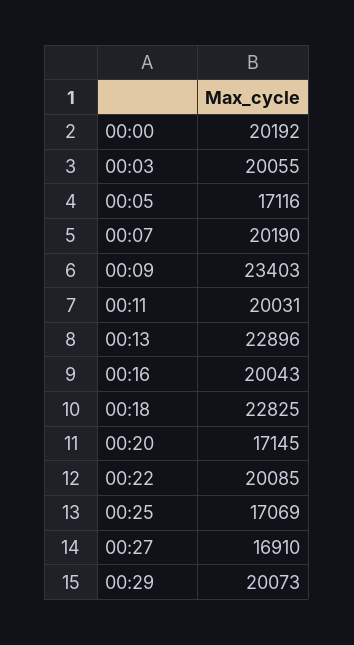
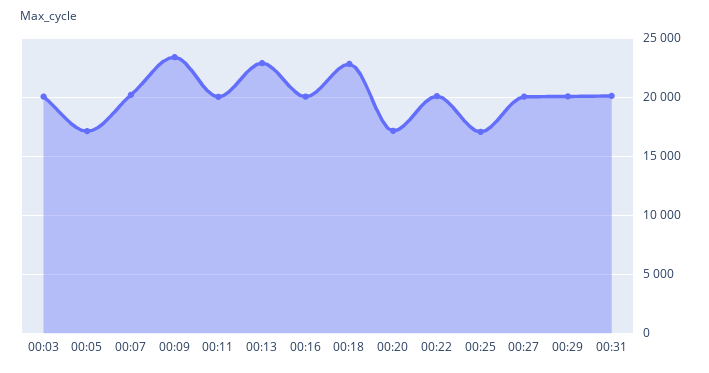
00:00: 20192 -> none
00:27: 16910 -> 20000
00:31: none -> 20000

